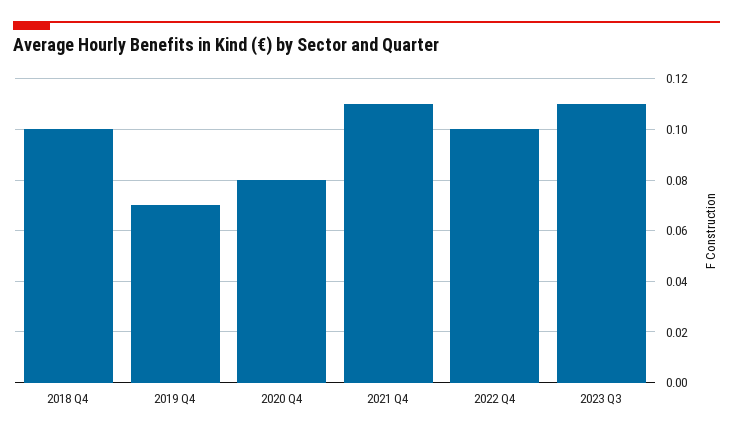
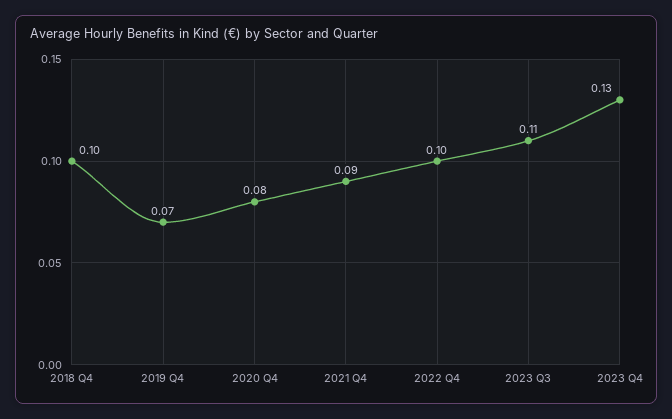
2021 Q4: 0.11 -> 0.09
2023 Q4: none -> 0.13

